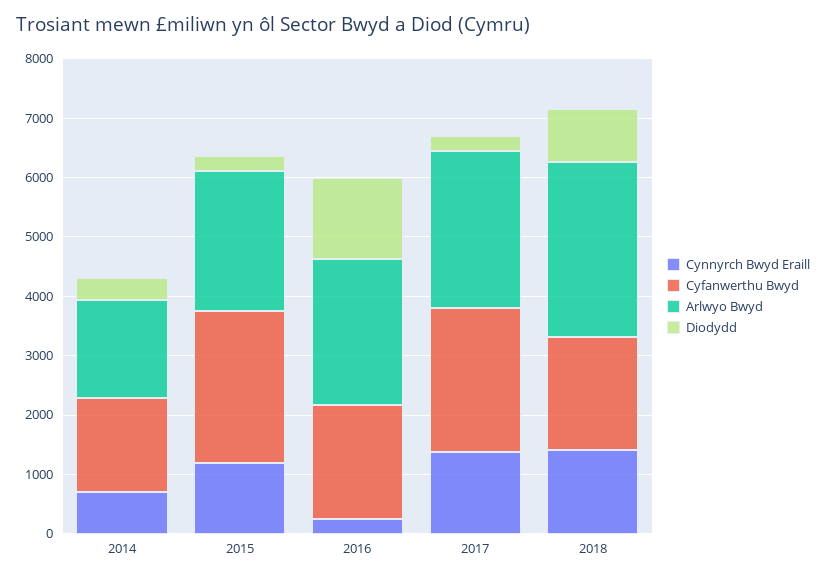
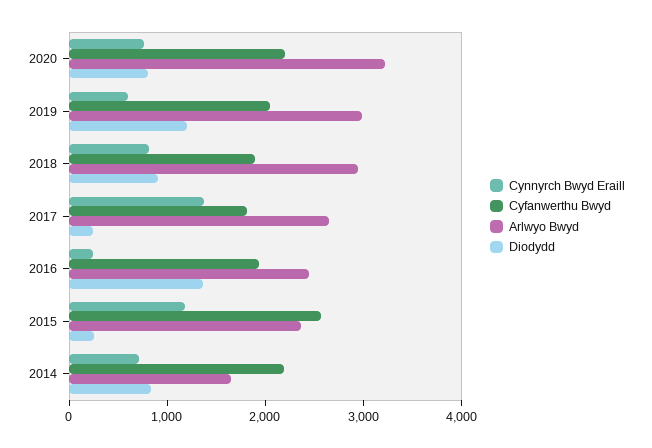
Cyfanwerthu Bwyd, 2014: 1600 -> 2200
Diodydd, 2014: 400 -> 800
Cyfanwerthu Bwyd, 2017: 2400 -> 1800
Cynnyrch Bwyd Eraill, 2018: 1400 -> 800
Cynnyrch Bwyd Eraill, 2020: none -> 800
Cyfanwerthu Bwyd, 2020: none -> 2200
Arlwyo Bwyd, 2020: none -> 3200
Diodydd, 2020: none -> 800
Cynnyrch Bwyd Eraill, 2019: none -> 600
Cyfanwerthu Bwyd, 2019: none -> 2000
Arlwyo Bwyd, 2019: none -> 3000
Diodydd, 2019: none -> 1200

